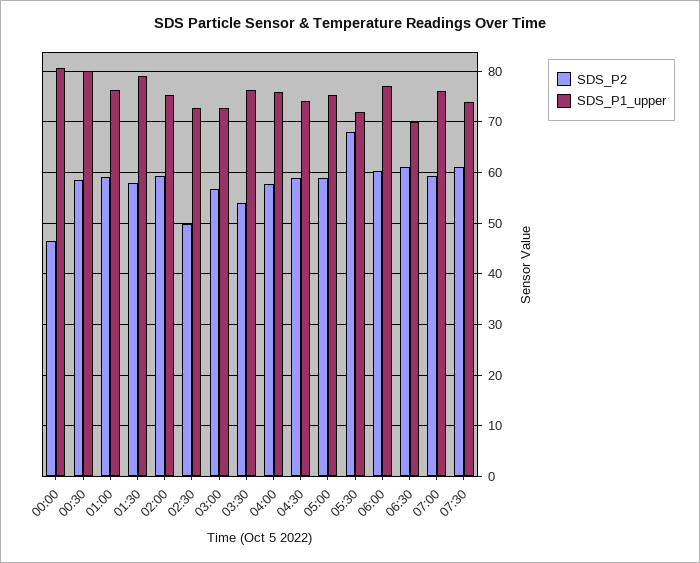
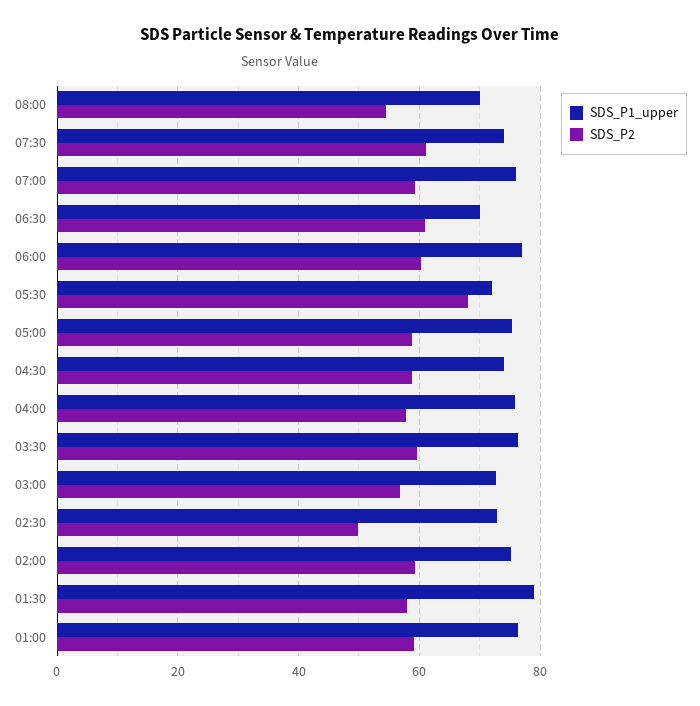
SDS_P2, 00:00: 46 -> none
SDS_P1_upper, 00:00: 80 -> none
SDS_P2, 00:30: 58 -> none
SDS_P1_upper, 00:30: 80 -> none
SDS_P2, 03:30: 54 -> 60
SDS_P1_upper, 08:00: none -> 70
SDS_P2, 08:00: none -> 54

